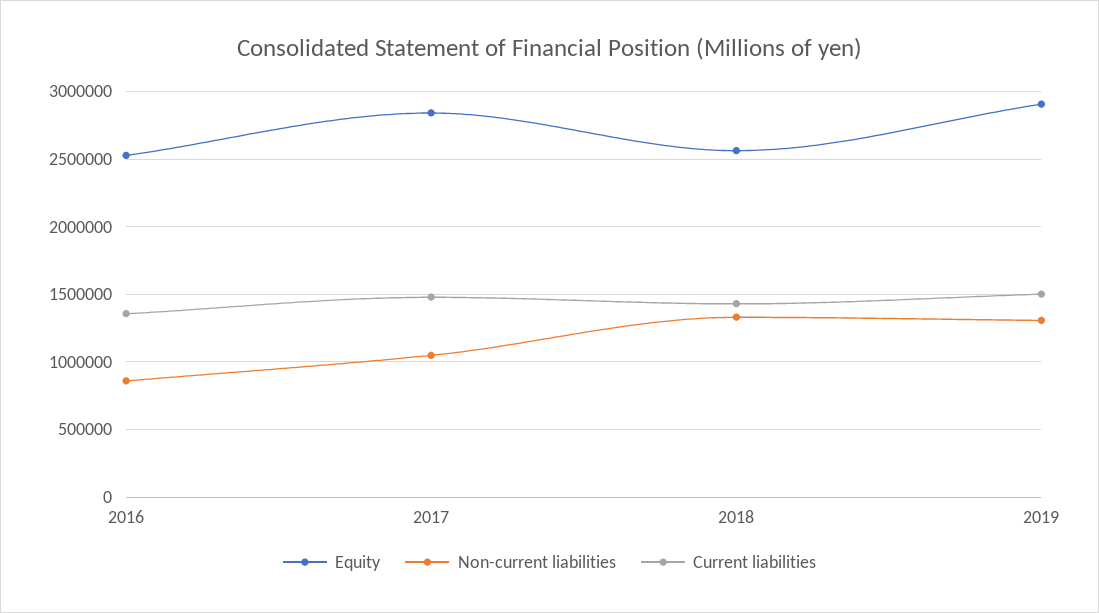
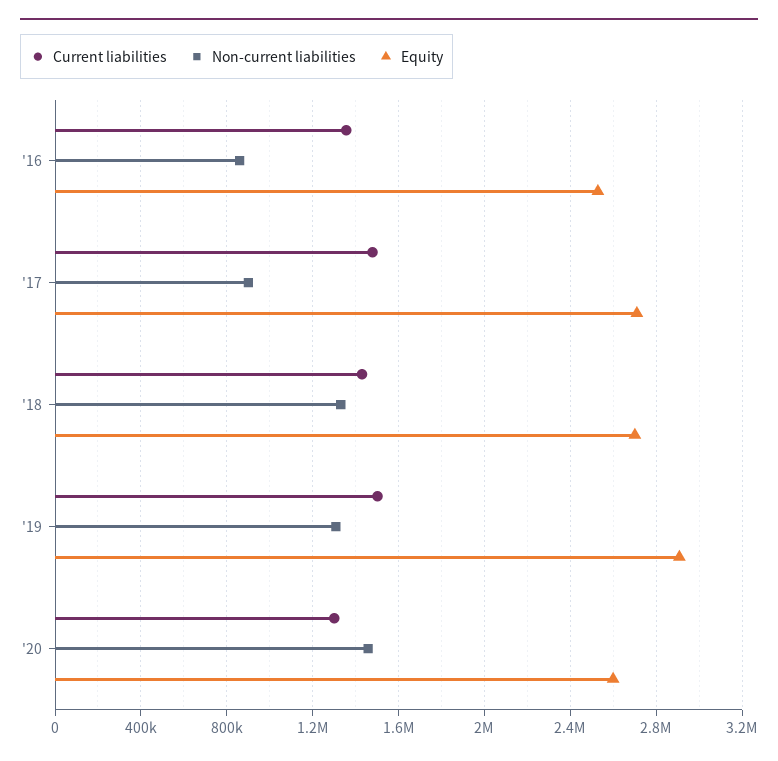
Equity, 2017: 2850000 -> 2700000
Non-current liabilities, 2017: 1050000 -> 900000
Equity, 2018: 2550000 -> 2700000
Current liabilities, '20: none -> 1300000
Non-current liabilities, '20: none -> 1450000
Equity, '20: none -> 2600000

